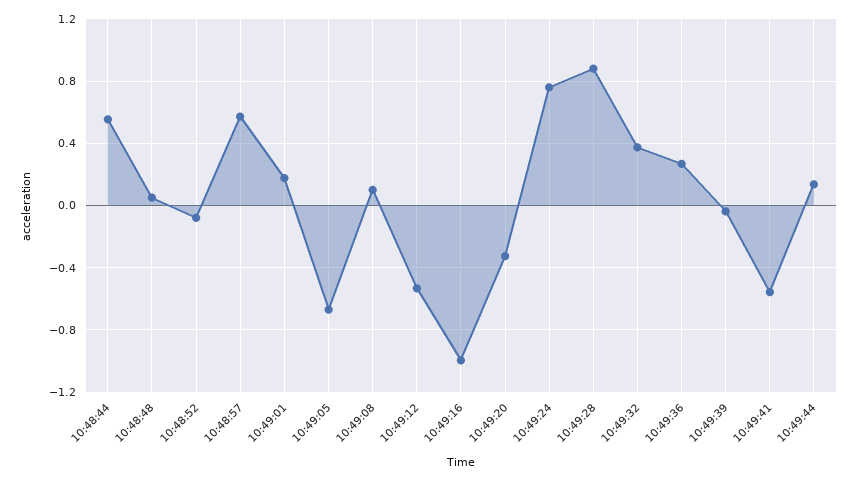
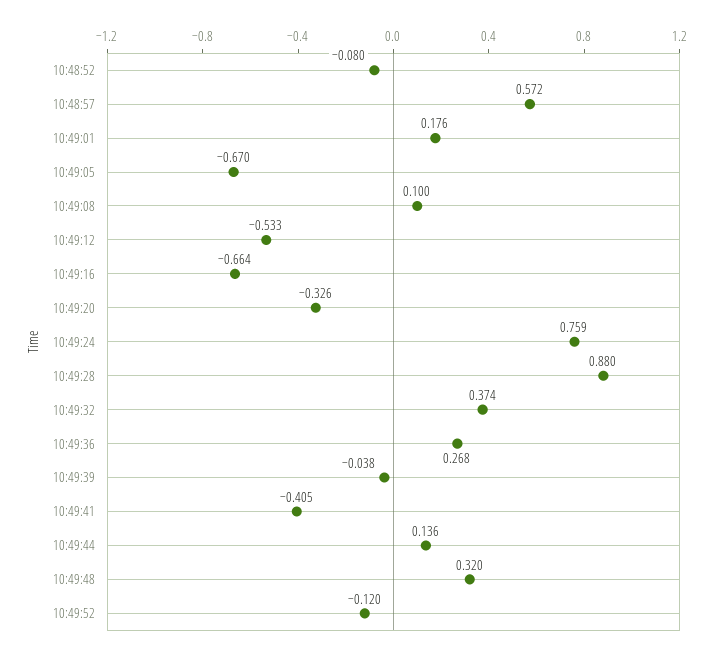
10:48:44: 0.55 -> none
10:48:48: 0.05 -> none
10:49:16: -1 -> -0.664
10:49:41: -0.55 -> -0.405
10:49:48: none -> 0.32
10:49:52: none -> -0.12

